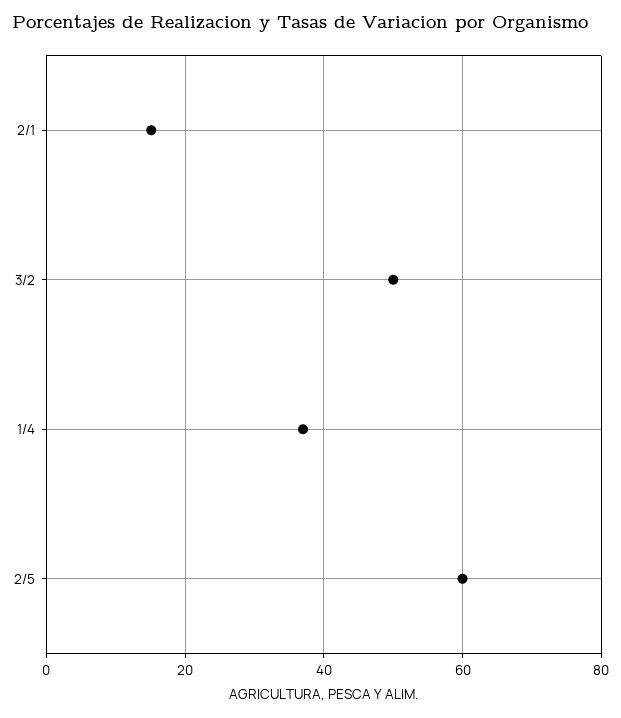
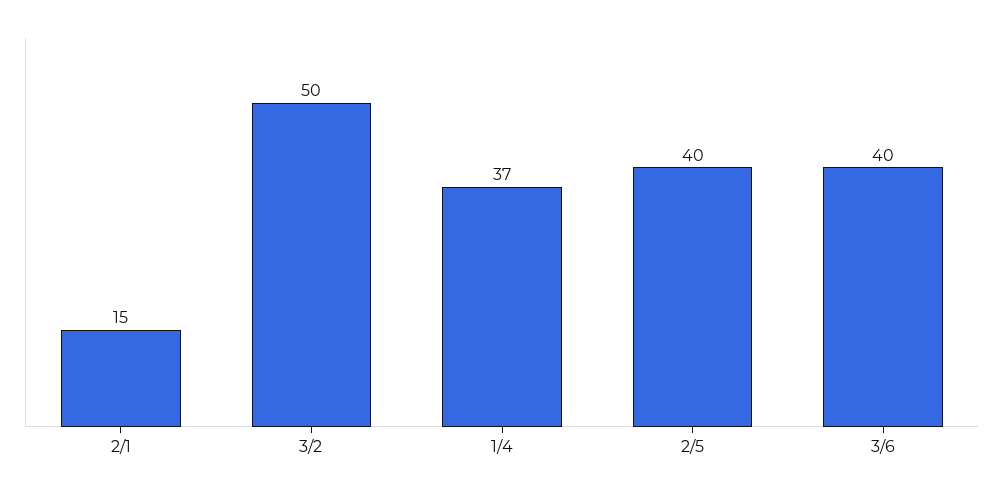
2/5: 60 -> 40
3/6: none -> 40

